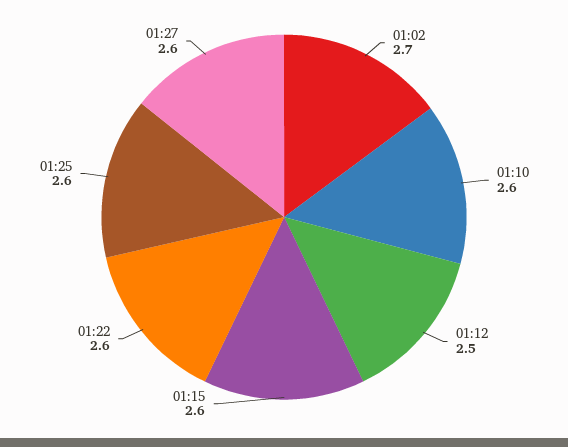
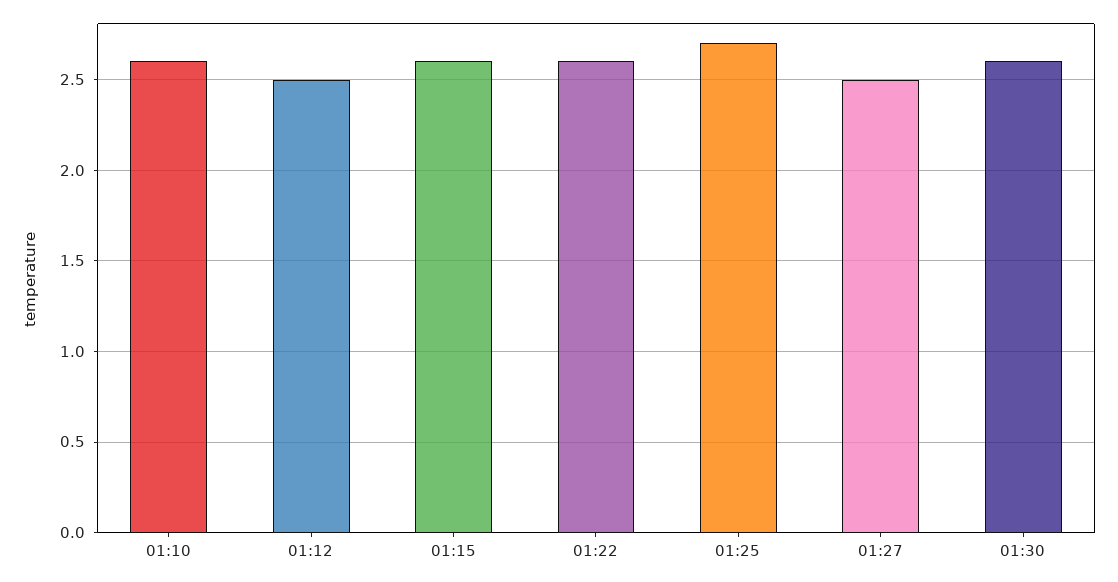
01:02: 2.7 -> none
01:25: 2.6 -> 2.7
01:27: 2.6 -> 2.5
01:30: none -> 2.6

